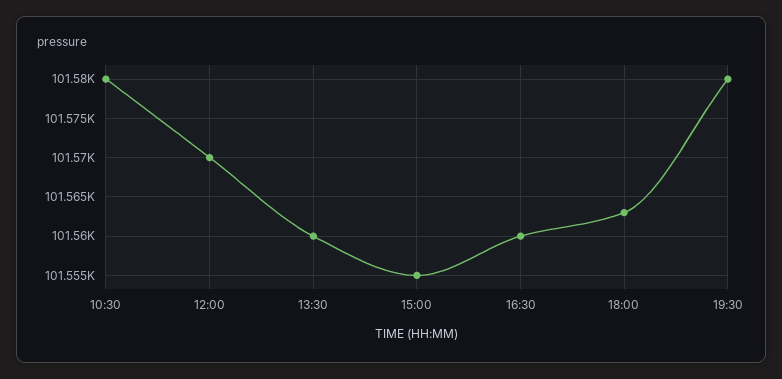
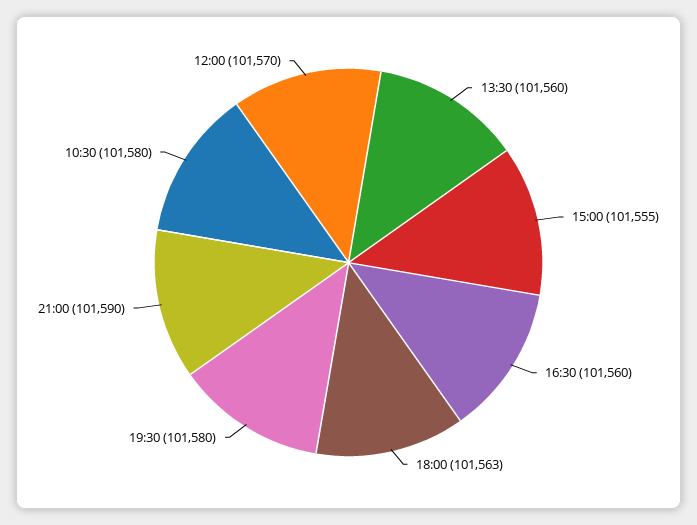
21:00: none -> 101590

